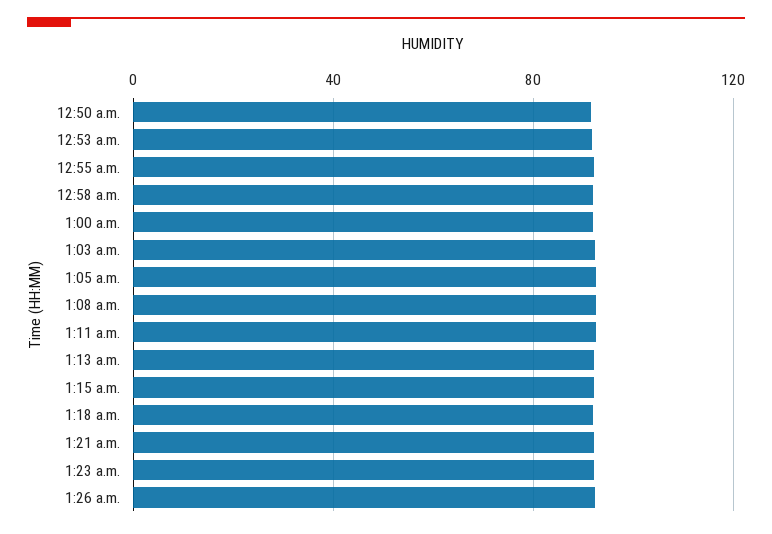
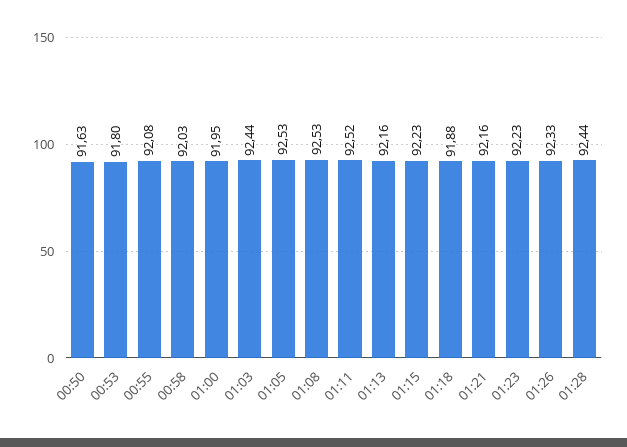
01:28: none -> 92.44

